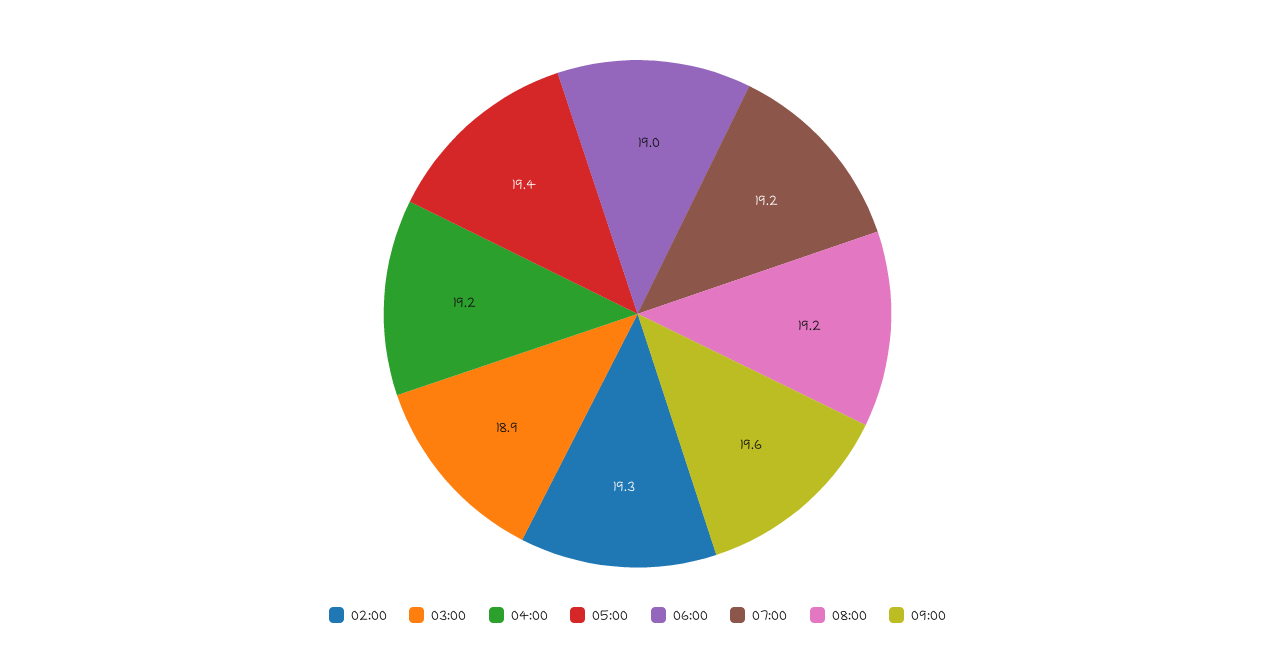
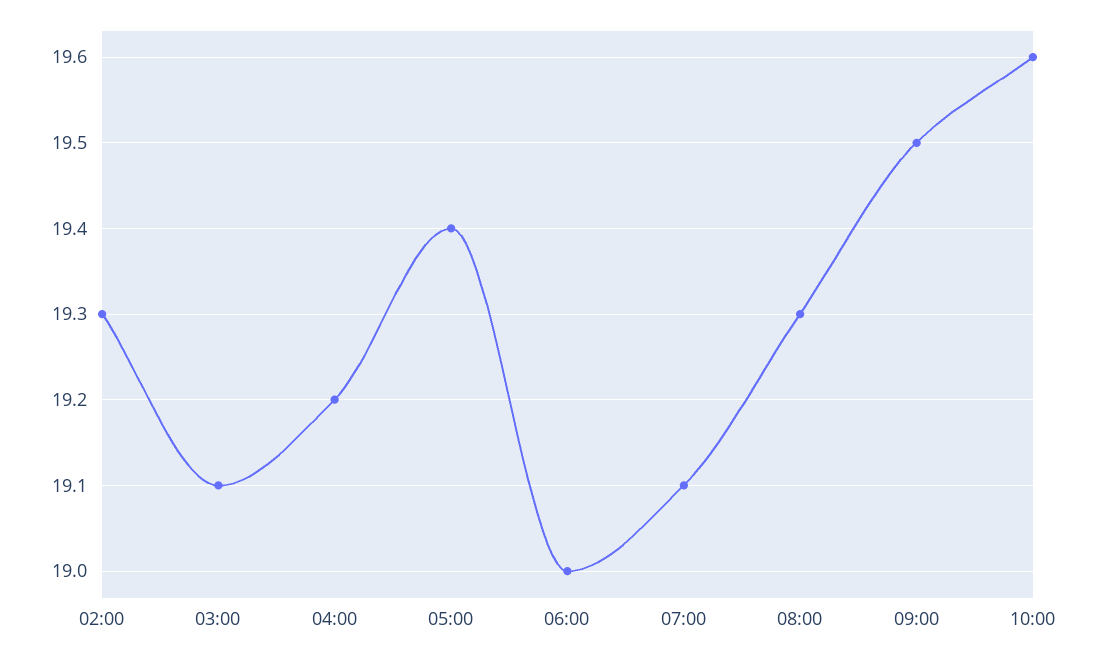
03:00: 18.9 -> 19.1
07:00: 19.2 -> 19.1
08:00: 19.2 -> 19.3
09:00: 19.6 -> 19.5
10:00: none -> 19.6

